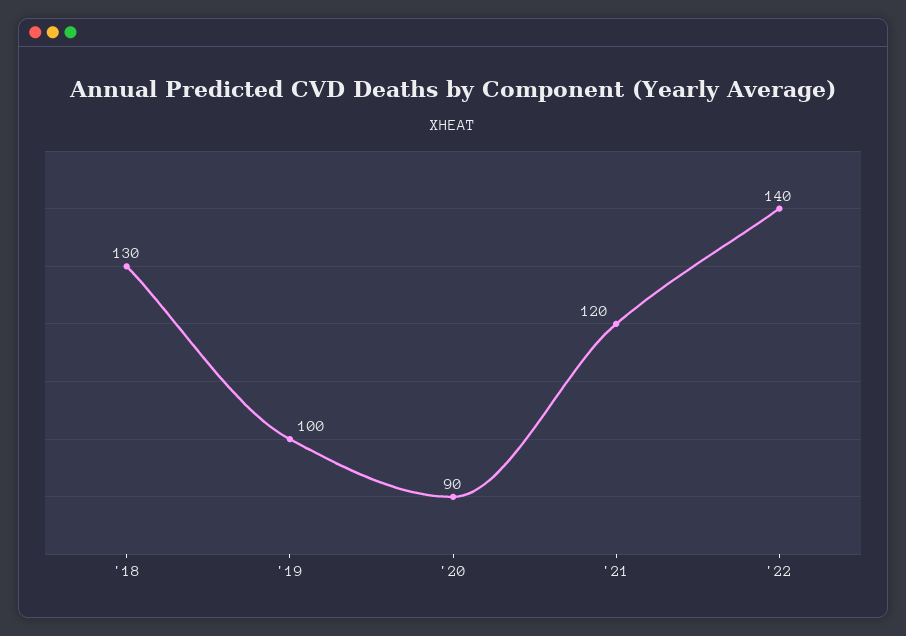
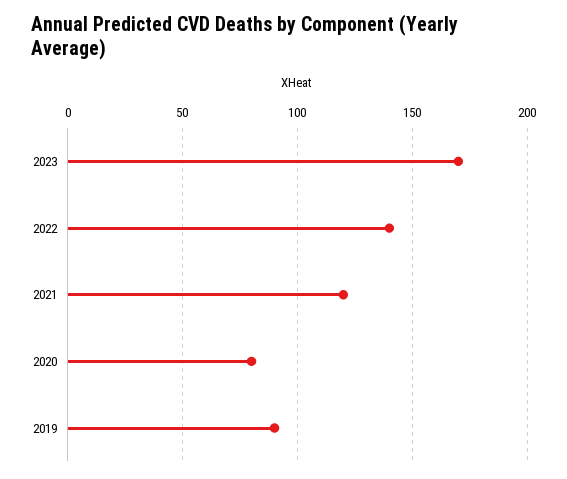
'18: 130 -> none
'19: 100 -> 90
'20: 90 -> 80
2023: none -> 170

